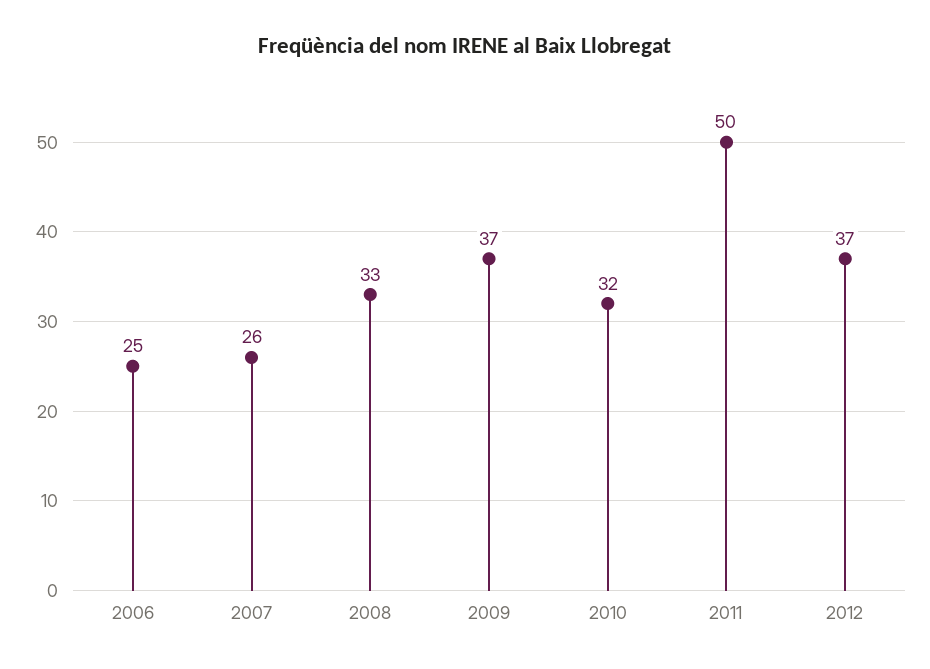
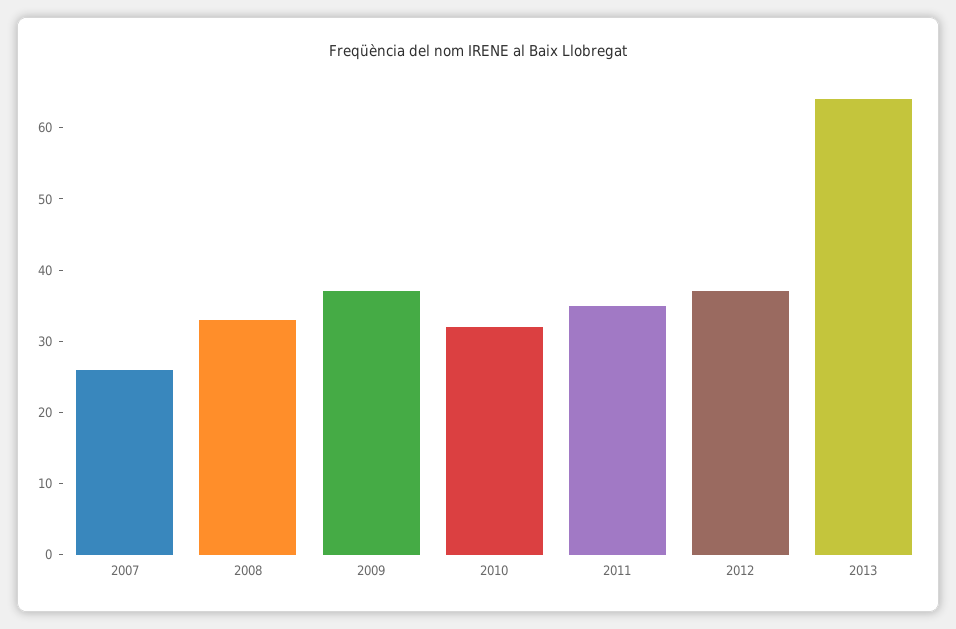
2006: 25 -> none
2011: 50 -> 35
2013: none -> 65

